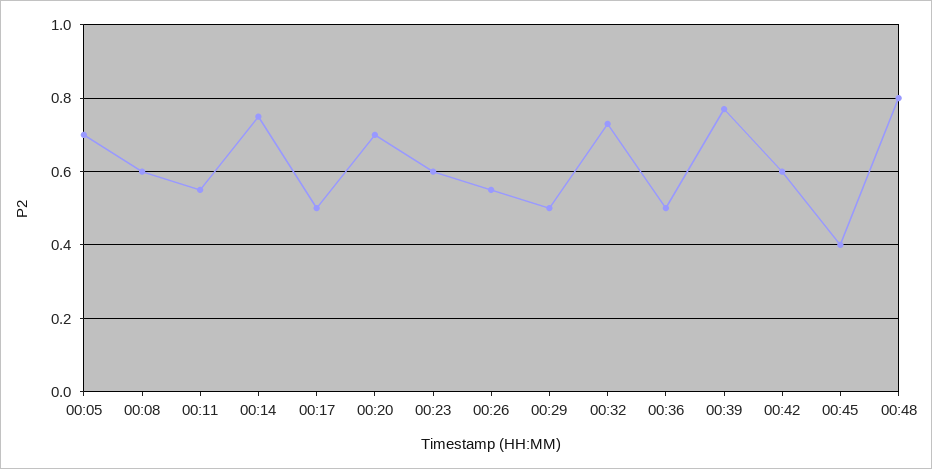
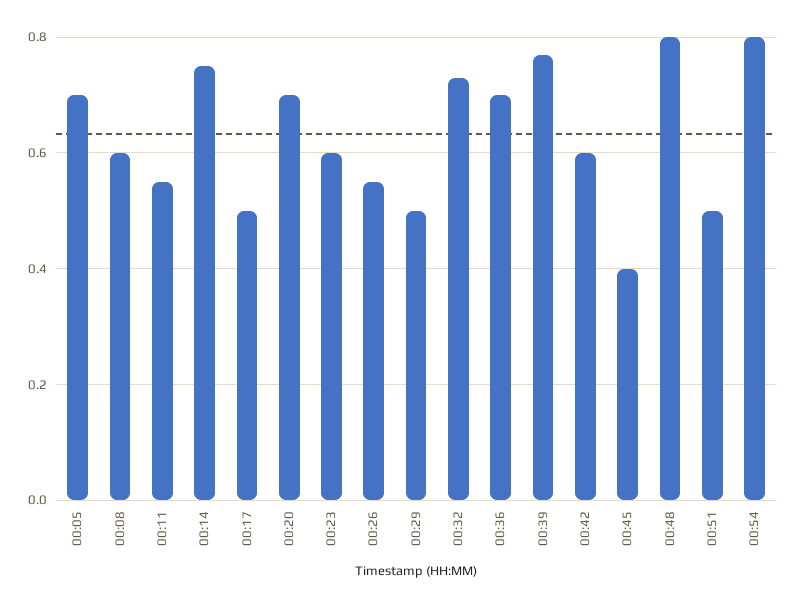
00:36: 0.5 -> 0.7
00:51: none -> 0.5
00:54: none -> 0.8

